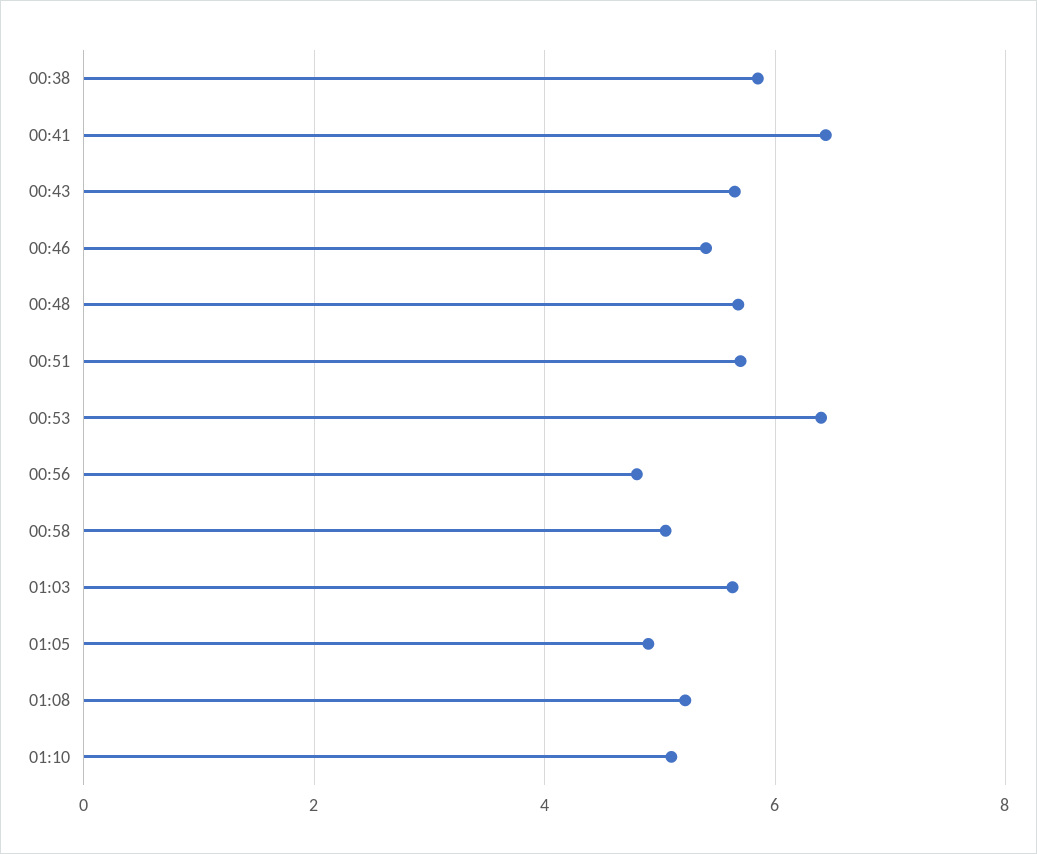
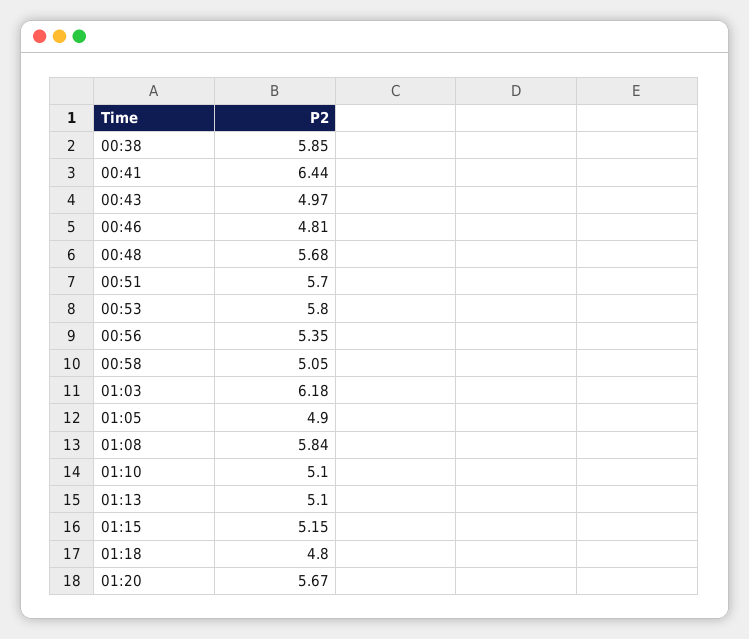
00:43: 5.6 -> 4.97
00:46: 5.4 -> 4.81
00:53: 6.4 -> 5.8
00:56: 4.8 -> 5.35
01:03: 5.6 -> 6.18
01:08: 5.2 -> 5.84
01:13: none -> 5.1
01:15: none -> 5.15
01:18: none -> 4.8
01:20: none -> 5.67

